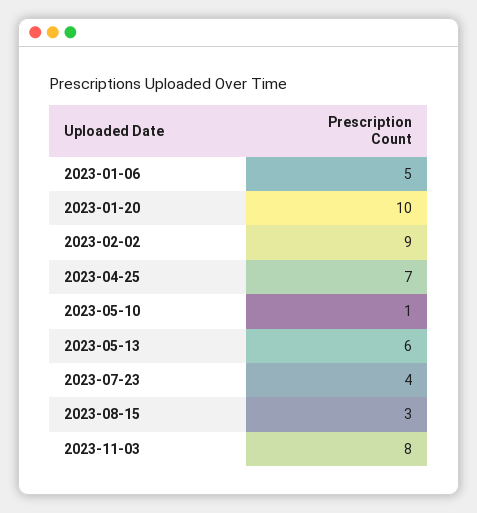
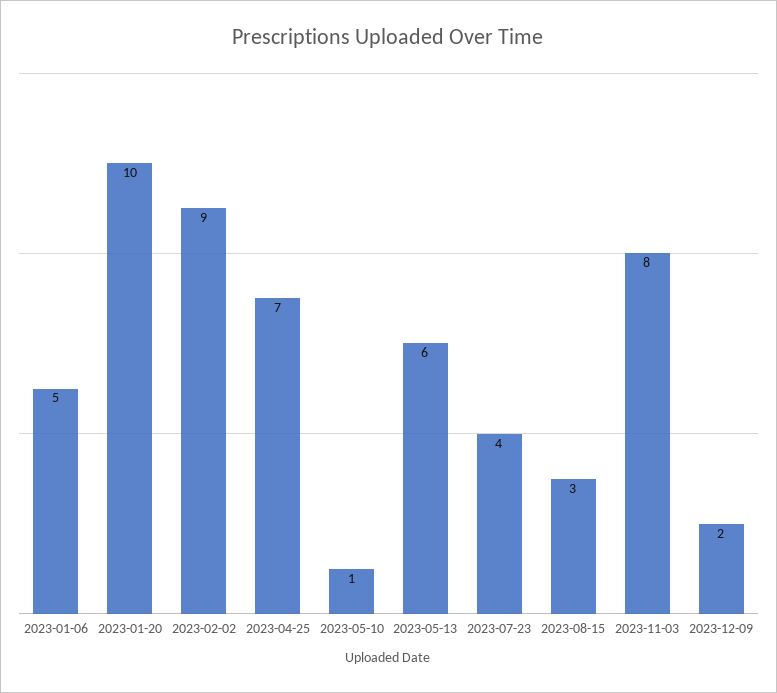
2023-12-09: none -> 2

